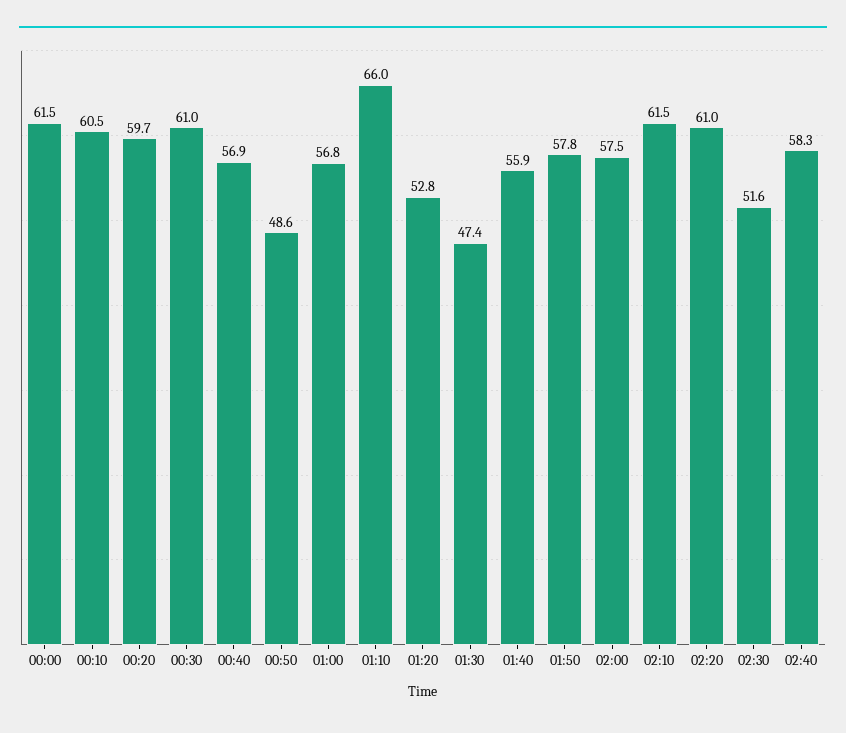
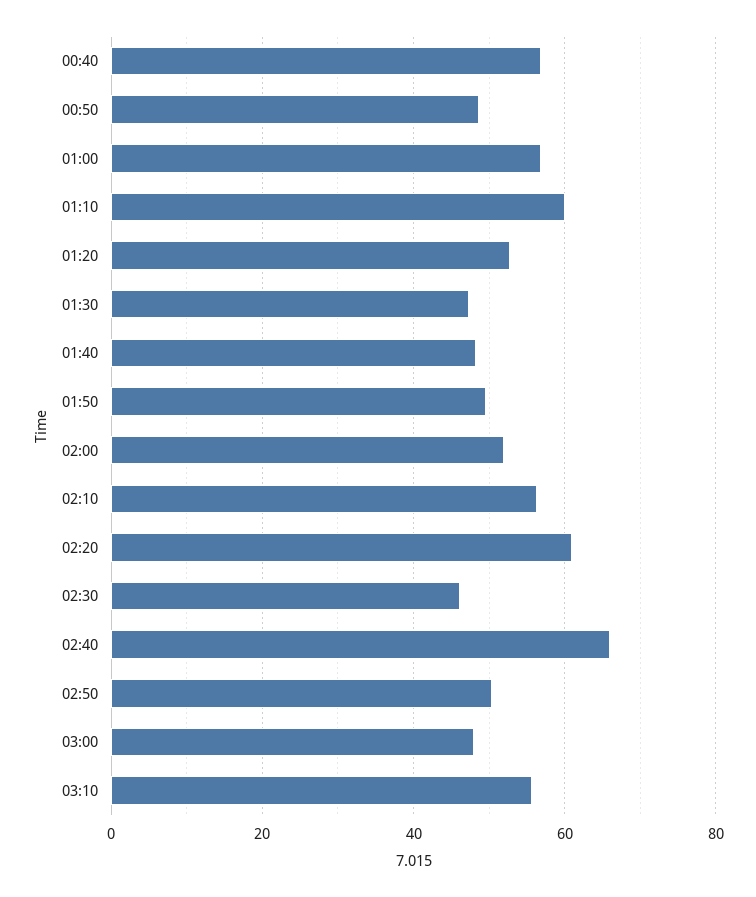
00:00: 61.5 -> none
00:10: 60.5 -> none
00:20: 59.7 -> none
00:30: 61 -> none
01:10: 66 -> 60
01:40: 55.9 -> 48
01:50: 57.8 -> 50
02:00: 57.5 -> 52
02:10: 61.5 -> 56
02:30: 51.6 -> 46
02:40: 58.3 -> 66
02:50: none -> 50
03:00: none -> 48
03:10: none -> 56

